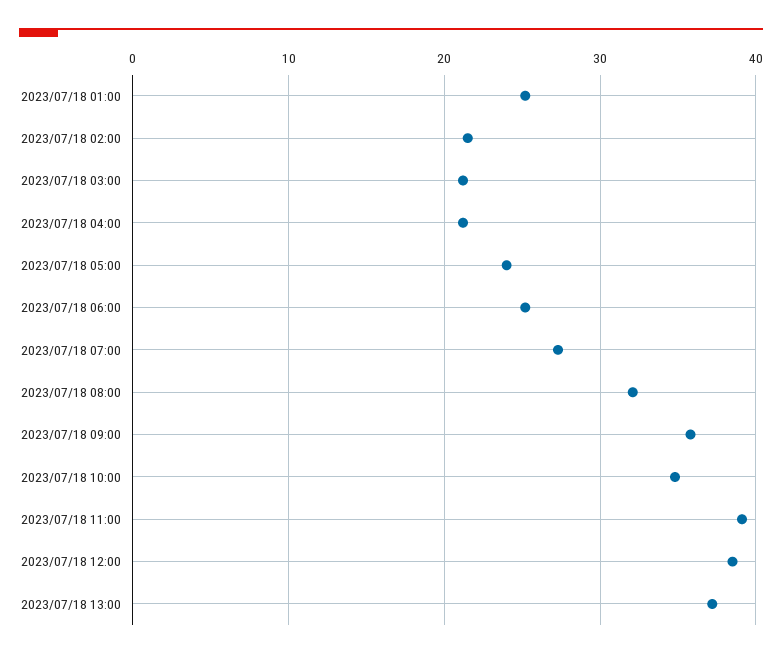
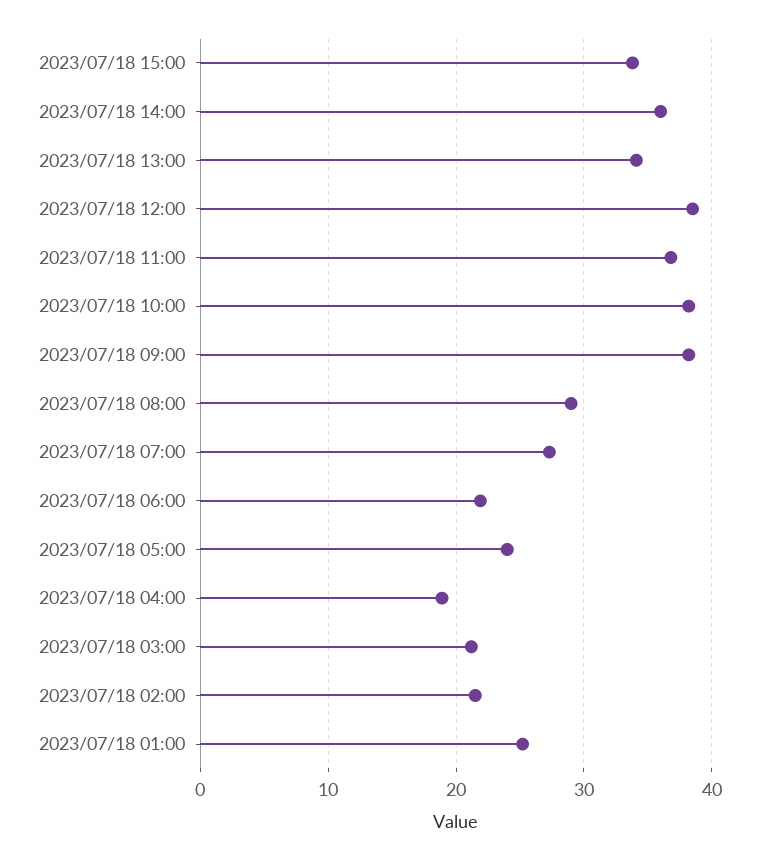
2023/07/18 04:00: 21 -> 19
2023/07/18 06:00: 25 -> 22
2023/07/18 08:00: 32 -> 29
2023/07/18 09:00: 36 -> 38
2023/07/18 10:00: 35 -> 38
2023/07/18 11:00: 39 -> 37
2023/07/18 13:00: 37 -> 34
2023/07/18 15:00: none -> 34
2023/07/18 14:00: none -> 36

